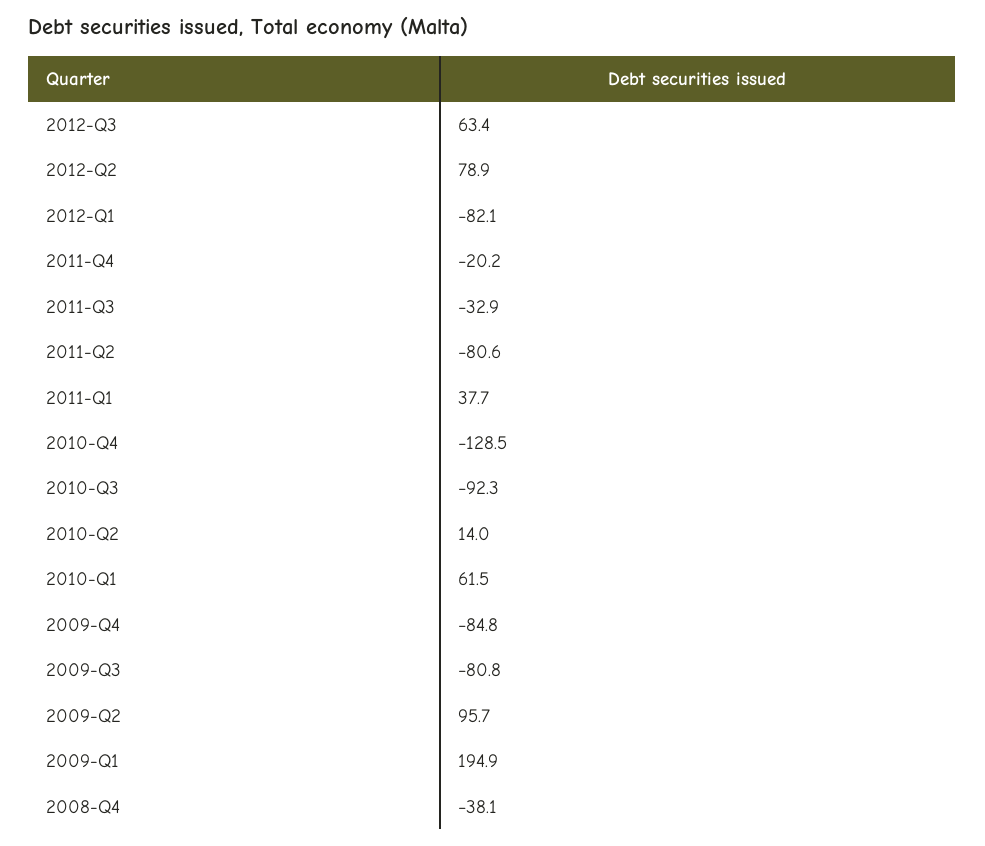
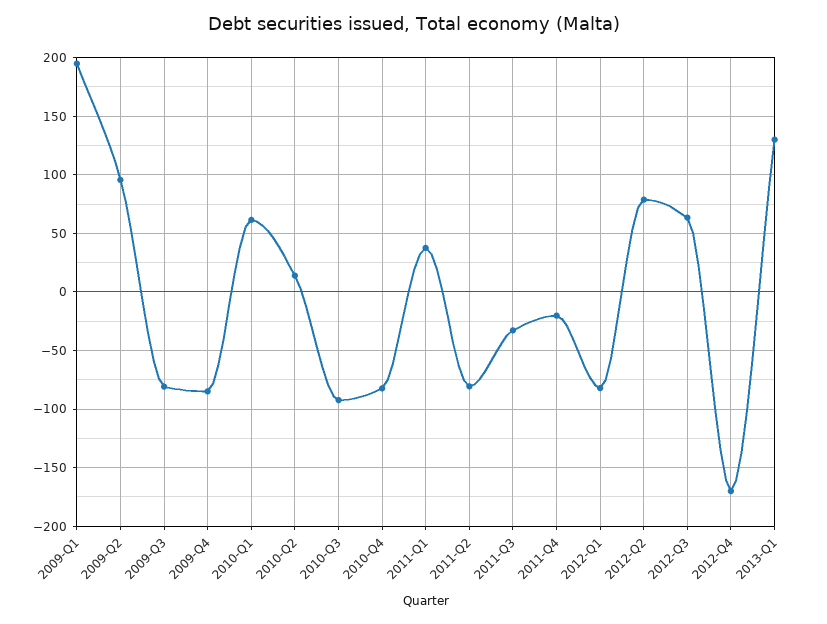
2010-Q4: -128.5 -> -80
2008-Q4: -38.1 -> none
2012-Q4: none -> -170
2013-Q1: none -> 130

